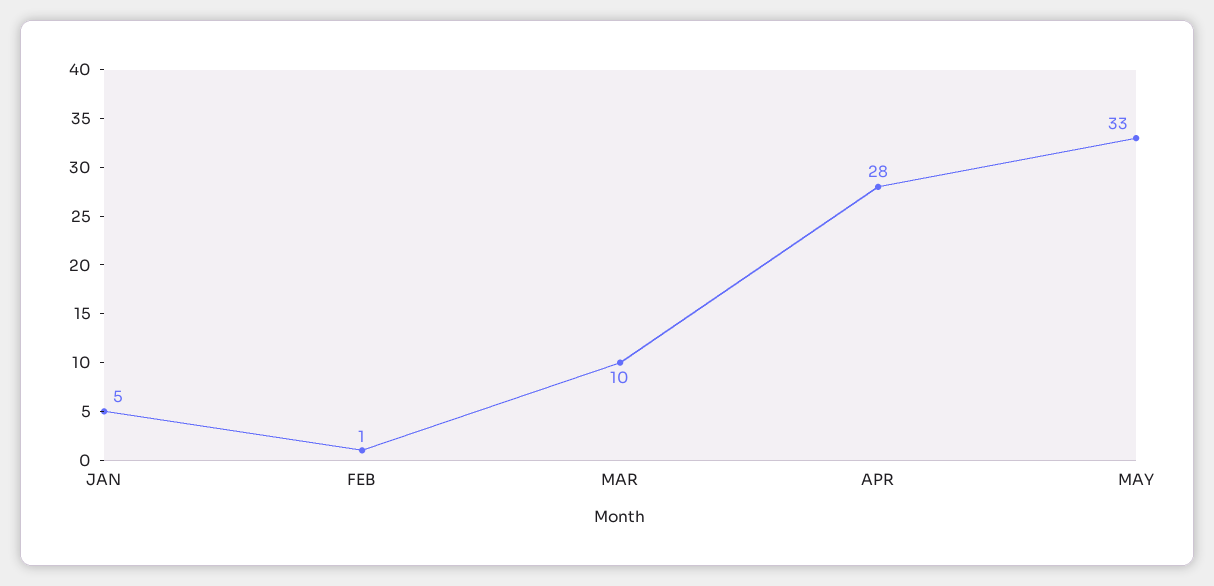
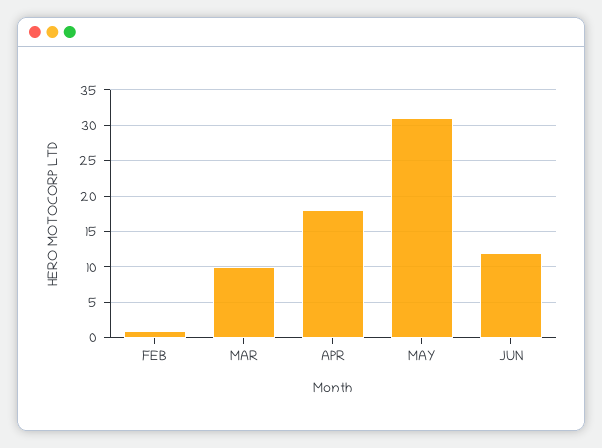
JAN: 5 -> none
APR: 28 -> 18
MAY: 33 -> 31
JUN: none -> 12

